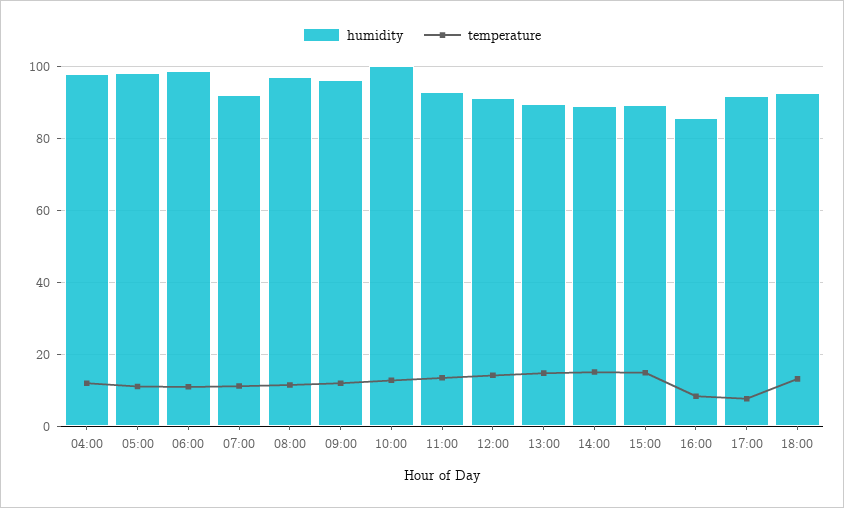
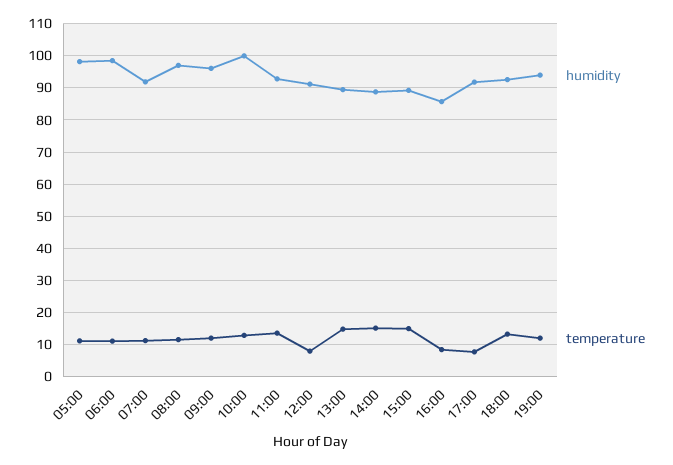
humidity, 04:00: 98 -> none
temperature, 04:00: 12 -> none
temperature, 12:00: 14 -> 8
humidity, 19:00: none -> 94
temperature, 19:00: none -> 12

